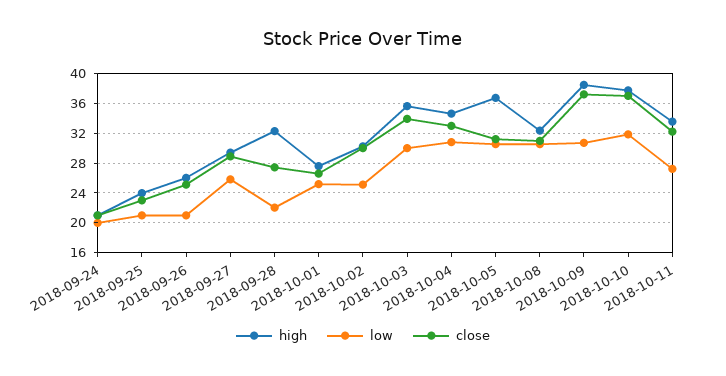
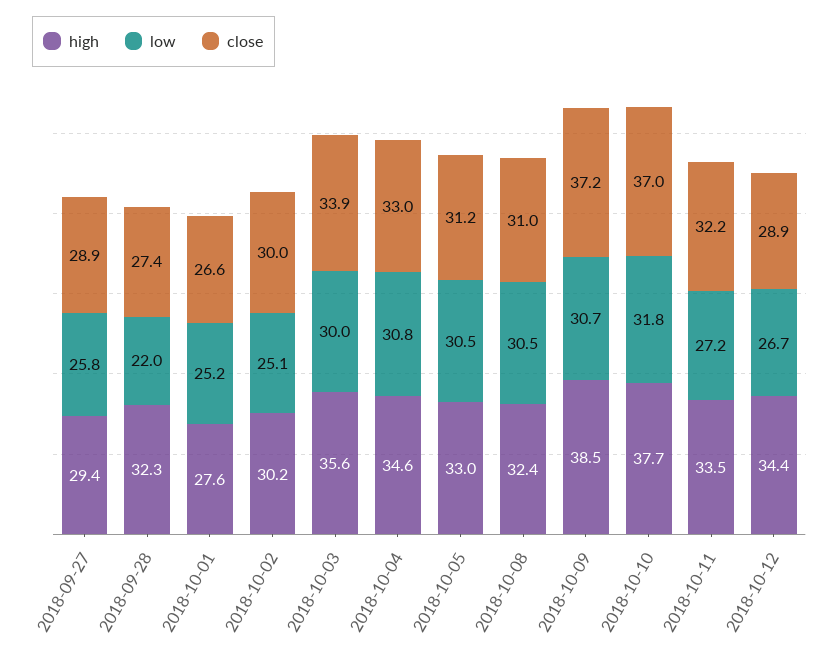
high, 2018-09-24: 21 -> none
low, 2018-09-24: 20 -> none
close, 2018-09-24: 21 -> none
high, 2018-09-25: 24 -> none
low, 2018-09-25: 21 -> none
close, 2018-09-25: 23 -> none
high, 2018-09-26: 26 -> none
low, 2018-09-26: 21 -> none
close, 2018-09-26: 25 -> none
high, 2018-10-05: 37 -> 33
high, 2018-10-12: none -> 34.4
low, 2018-10-12: none -> 26.7
close, 2018-10-12: none -> 28.9

